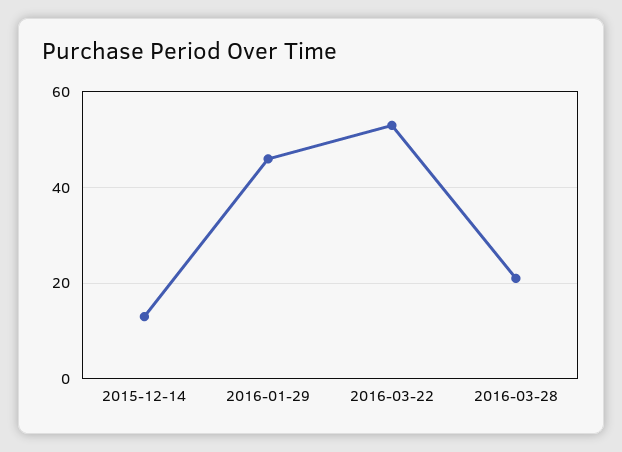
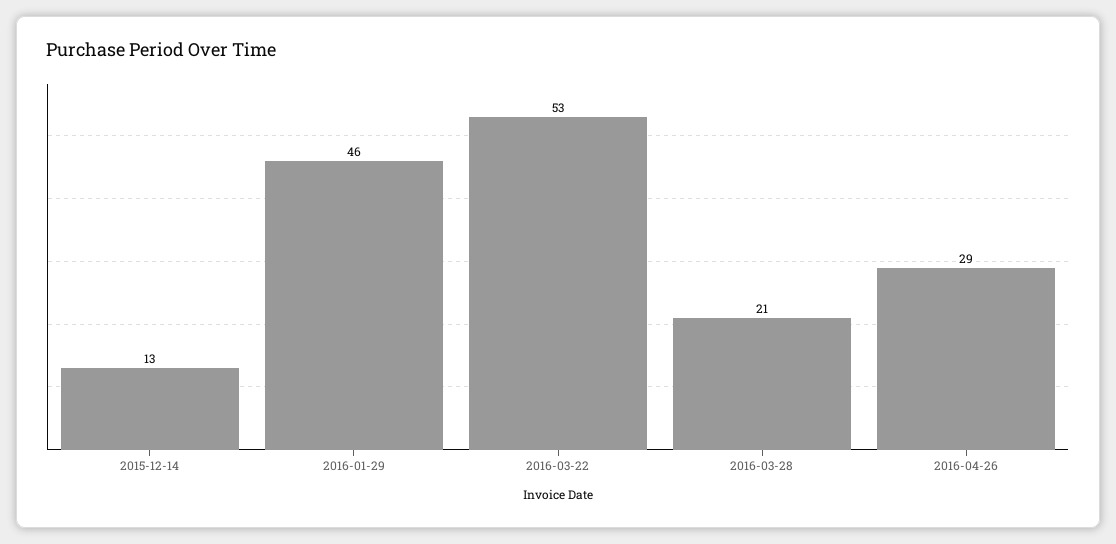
2016-04-26: none -> 29

